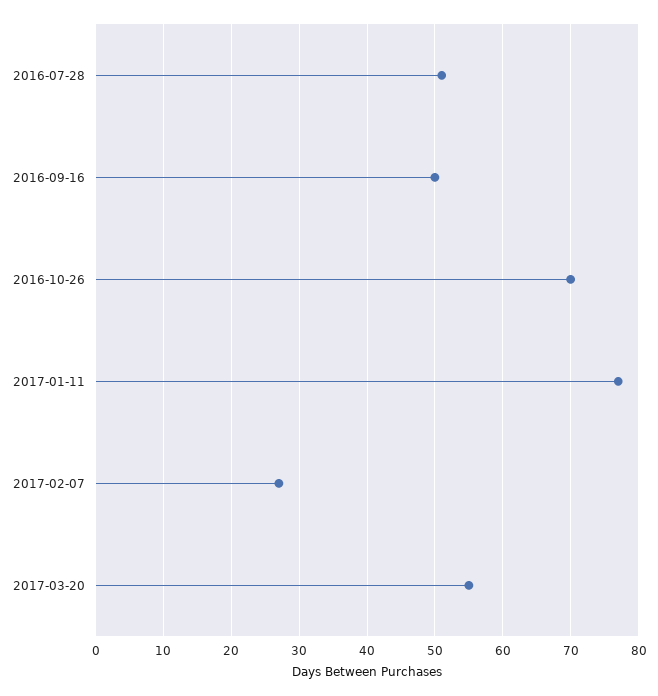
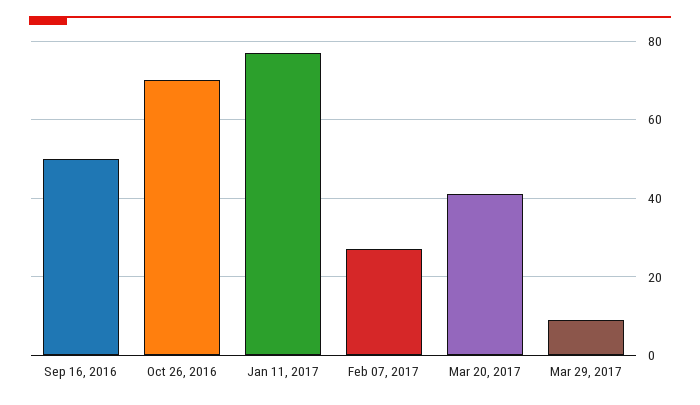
2016-07-28: 51 -> none
2017-03-20: 55 -> 40
Mar 29, 2017: none -> 10

